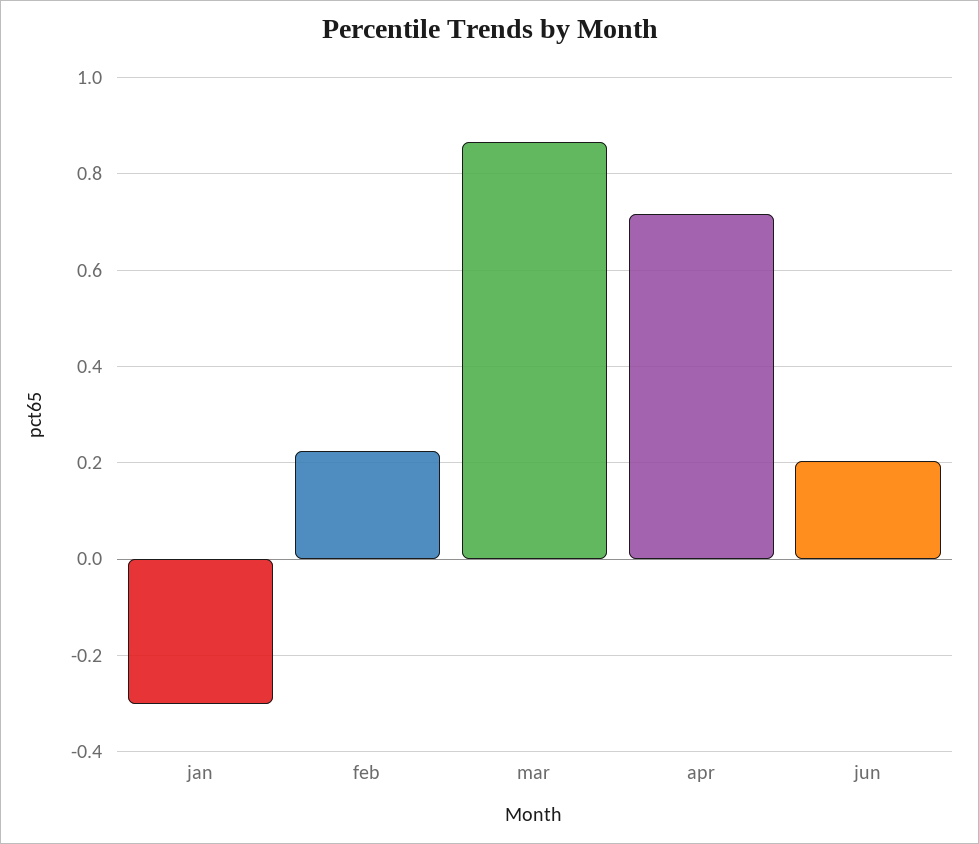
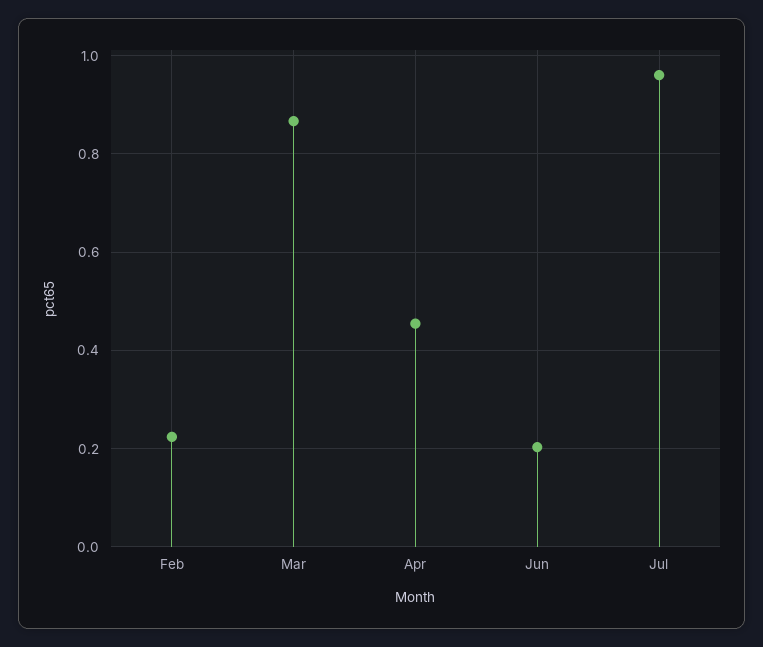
jan: -0.3 -> none
apr: 0.72 -> 0.46
Jul: none -> 0.96

